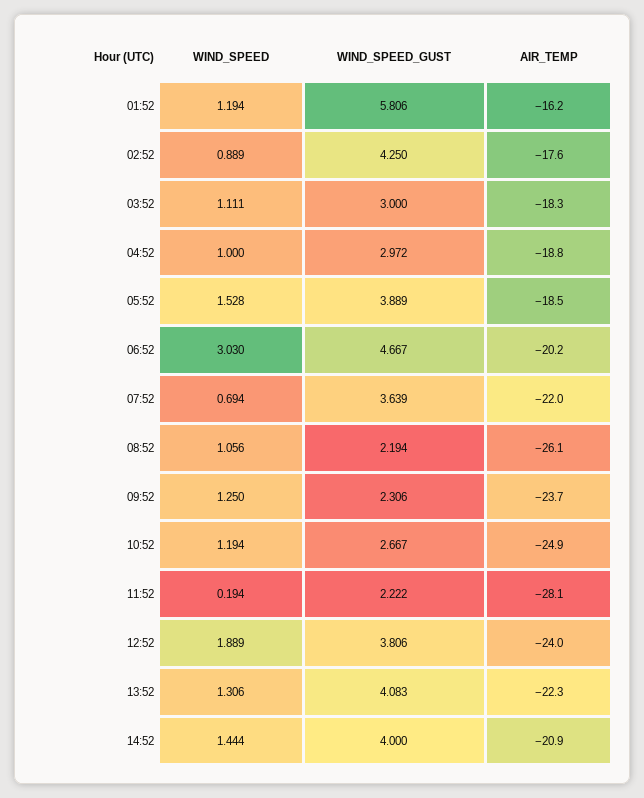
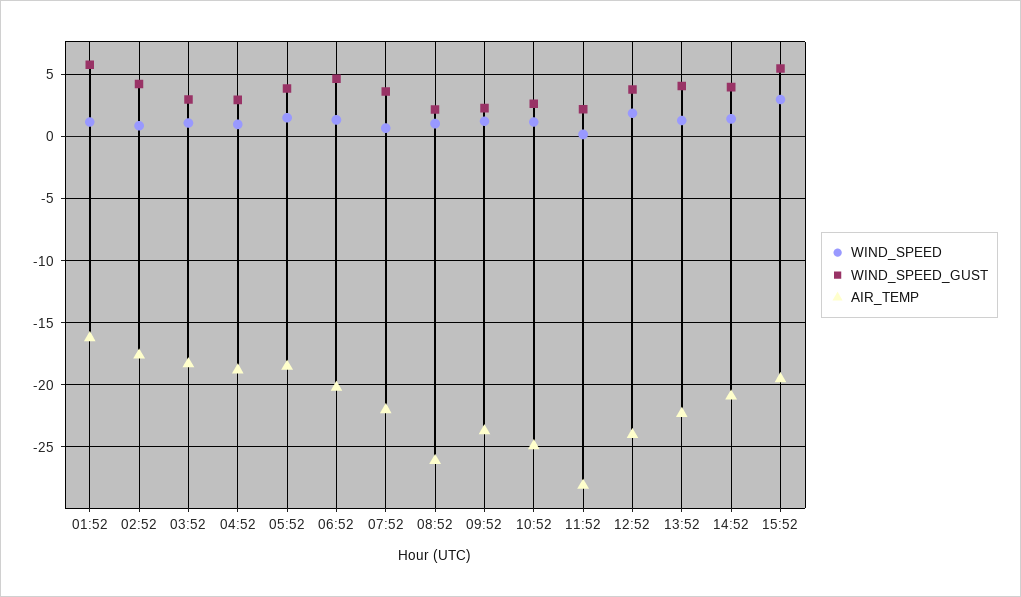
WIND_SPEED, 06:52: 3.03 -> 1.5
WIND_SPEED, 15:52: none -> 3
WIND_SPEED_GUST, 15:52: none -> 5.5
AIR_TEMP, 15:52: none -> -19.5

